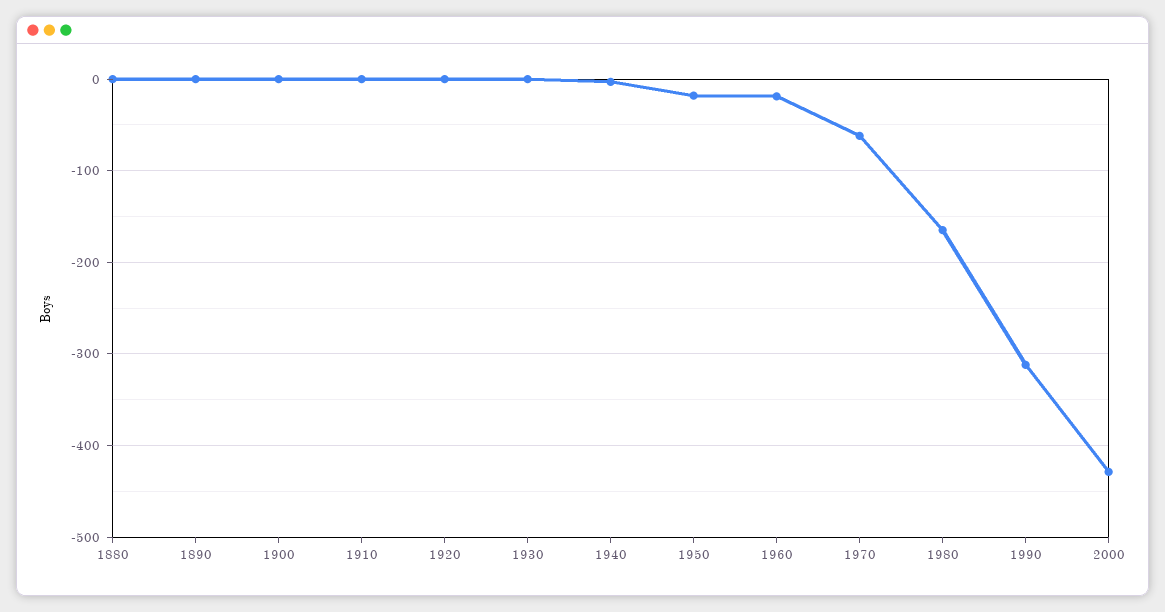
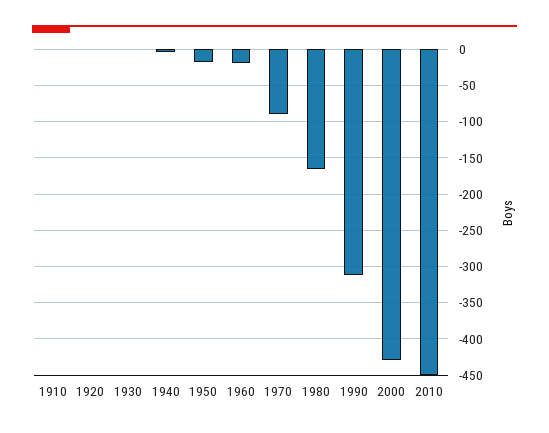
1880: 0 -> none
1890: 0 -> none
1900: 0 -> none
1970: -60 -> -90
2010: none -> -450

